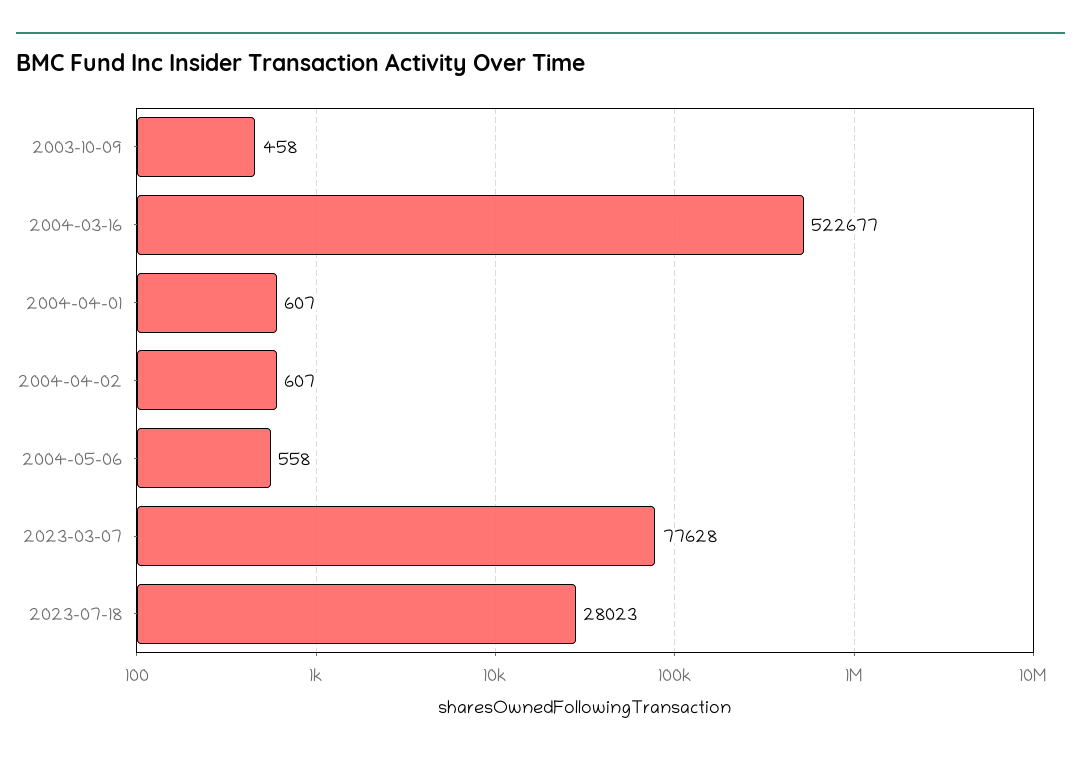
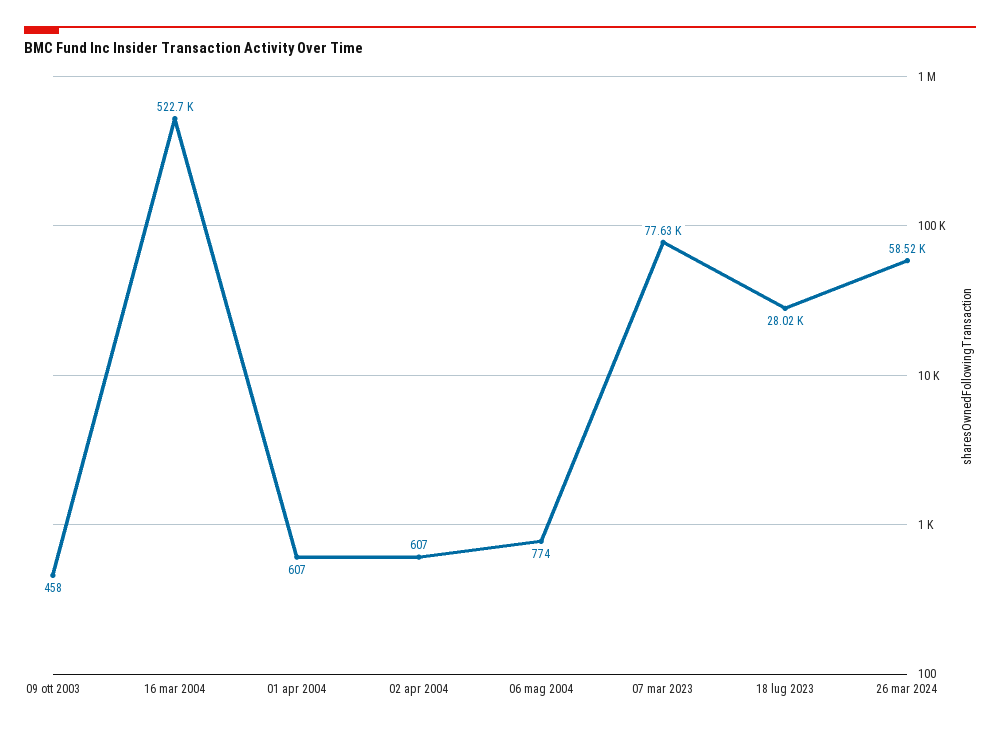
2004-05-06: 558 -> 774
26 mar 2024: none -> 58520

